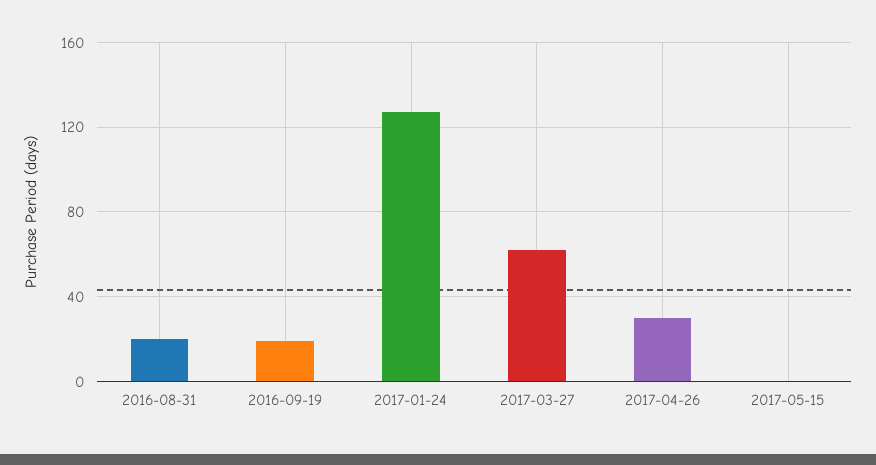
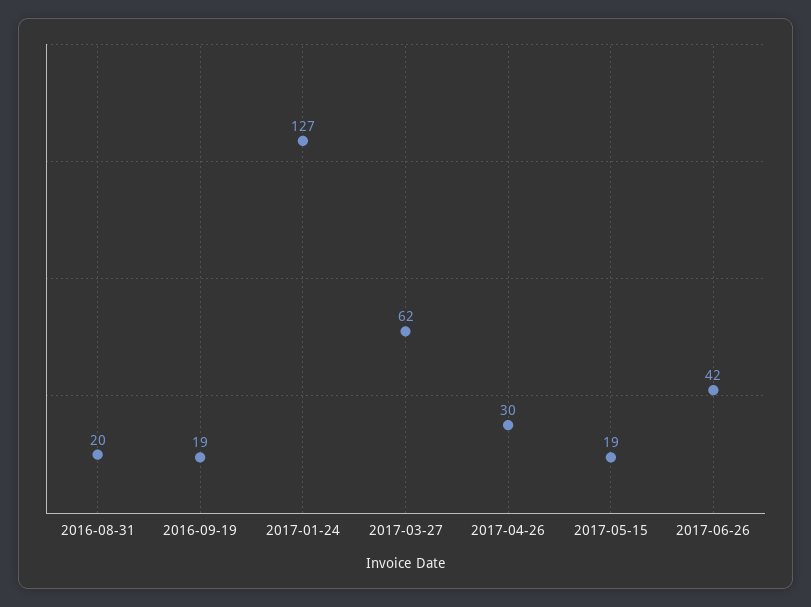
2017-05-15: 0 -> 19
2017-06-26: none -> 42

